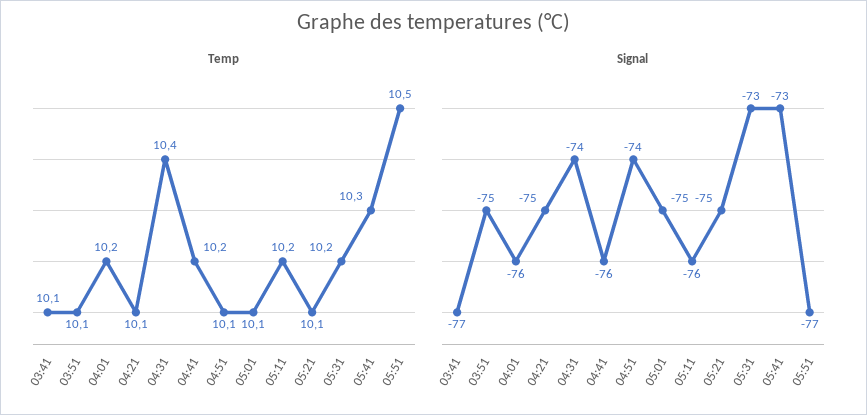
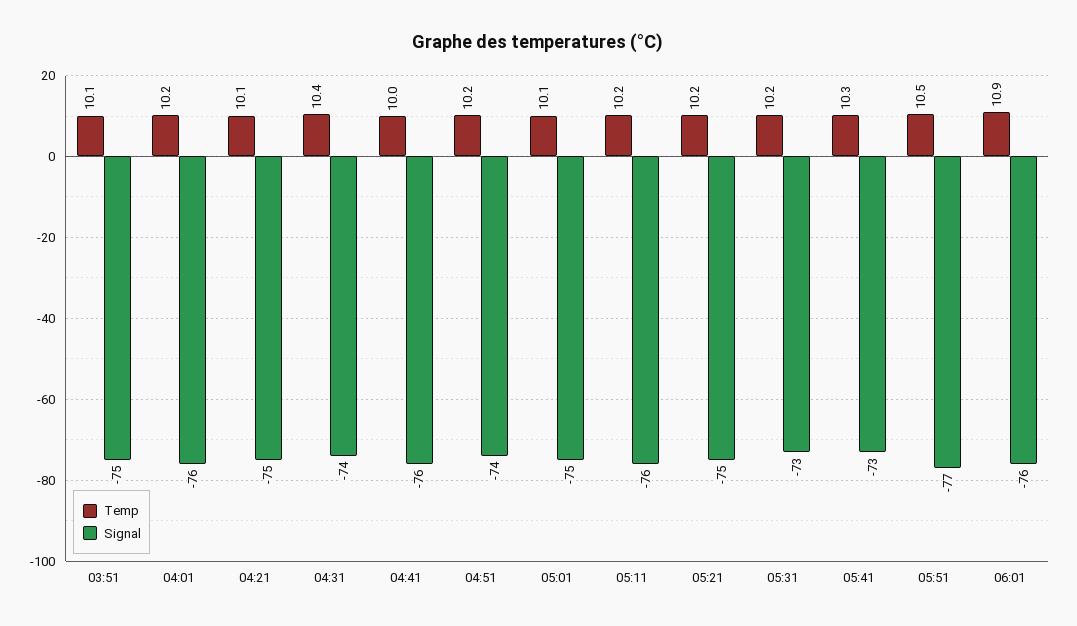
Temp, 03:41: 10.1 -> none
Temp, 04:41: 10.2 -> 10
Temp, 04:51: 10.1 -> 10.2
Temp, 05:21: 10.1 -> 10.2
Signal, 03:41: -77 -> none
Temp, 06:01: none -> 10.9
Signal, 06:01: none -> -76

